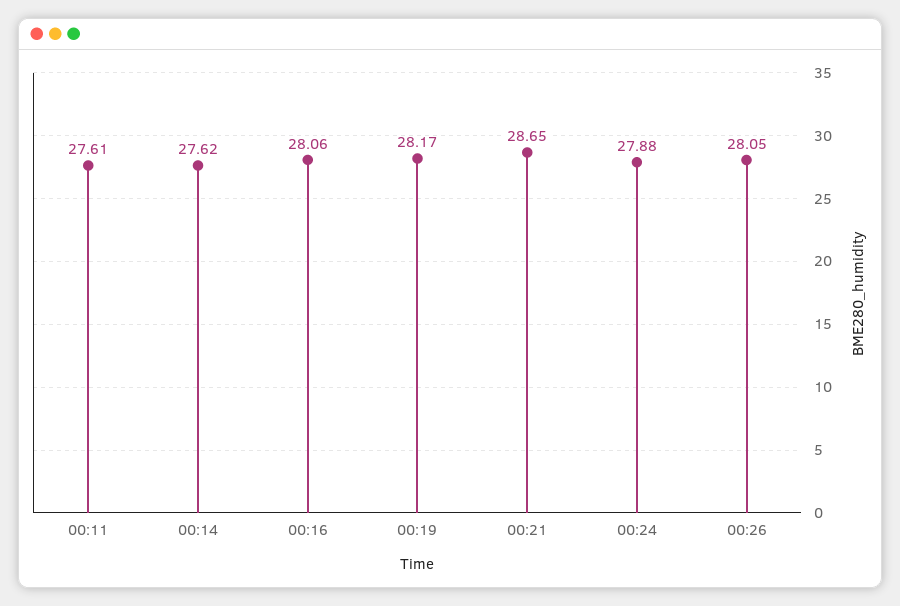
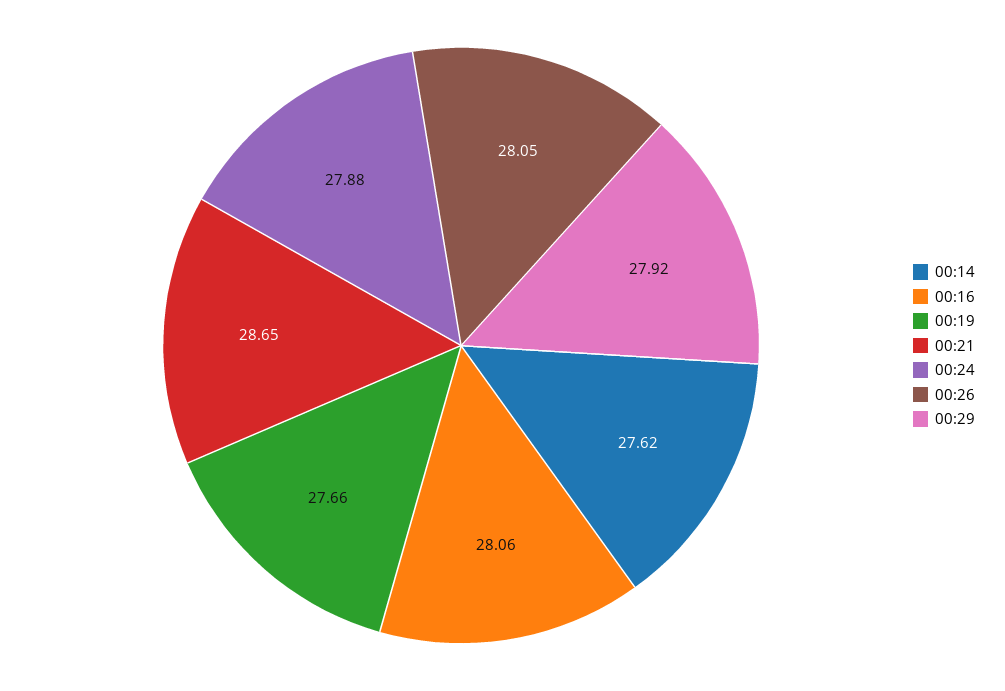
00:11: 27.61 -> none
00:19: 28.17 -> 27.66
00:29: none -> 27.92

